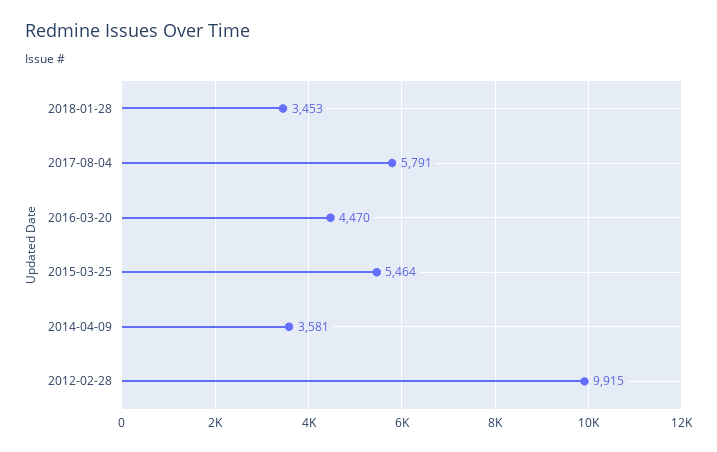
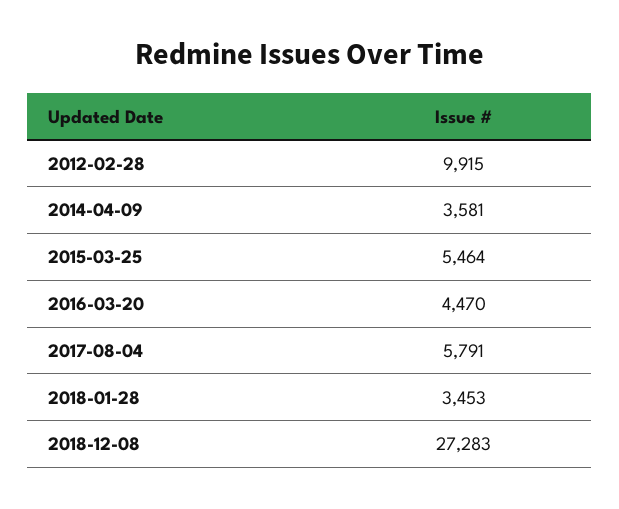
2018-12-08: none -> 27283

